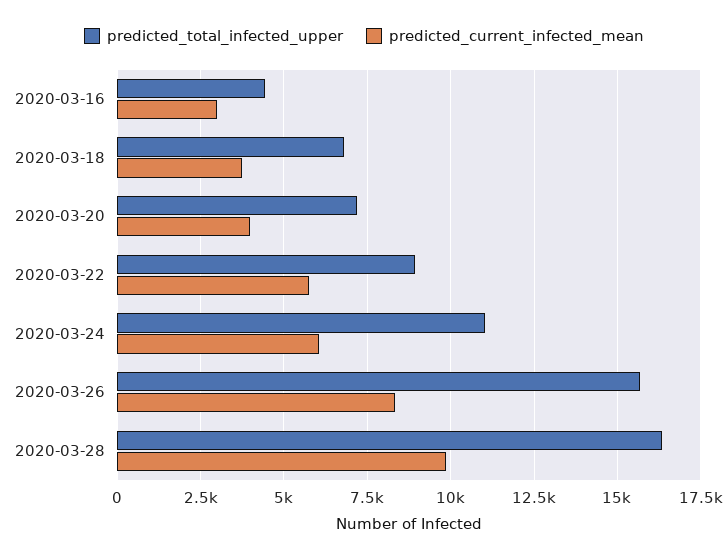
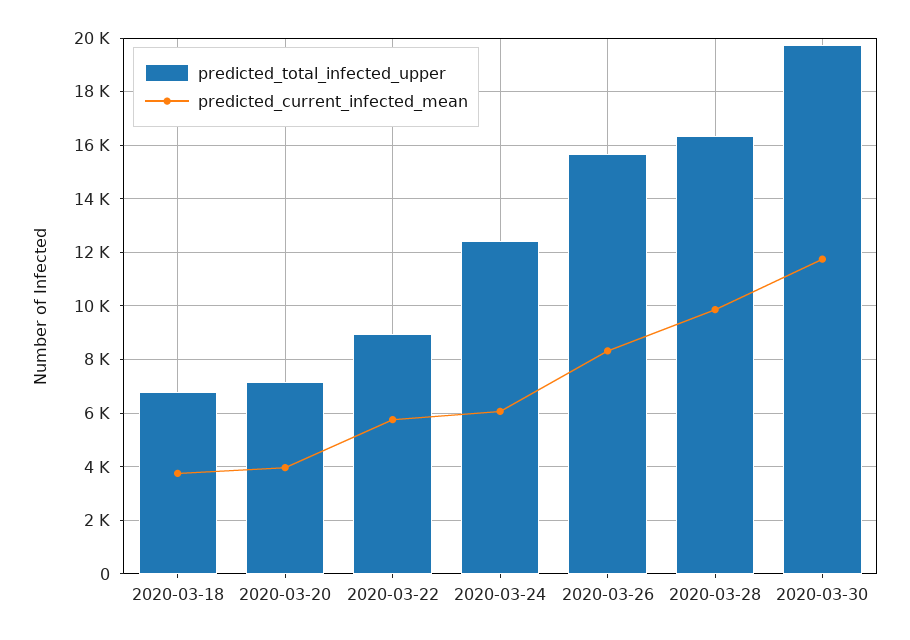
predicted_total_infected_upper, 2020-03-16: 4500 -> none
predicted_current_infected_mean, 2020-03-16: 3000 -> none
predicted_total_infected_upper, 2020-03-24: 11000 -> 12500
predicted_total_infected_upper, 2020-03-30: none -> 19750
predicted_current_infected_mean, 2020-03-30: none -> 11750

